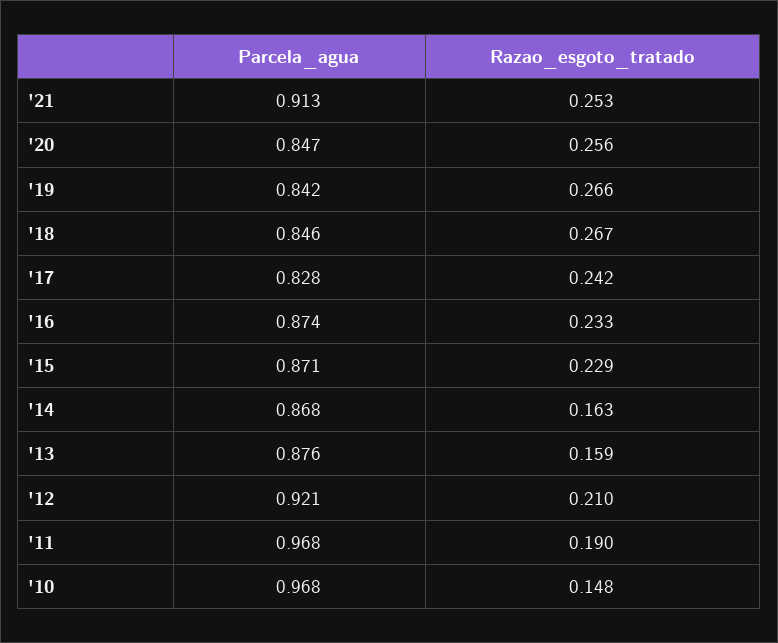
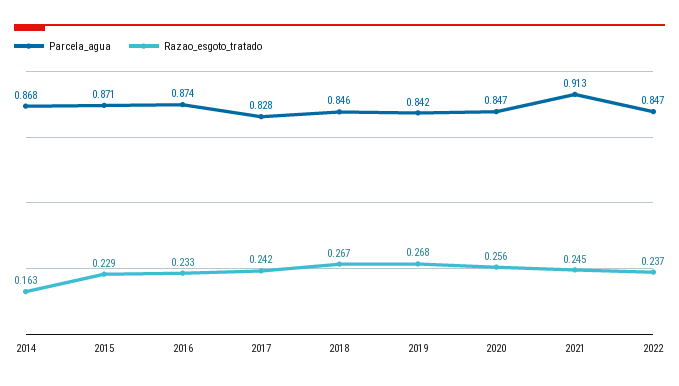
Razao_esgoto_tratado, '21: 0.253 -> 0.245
Razao_esgoto_tratado, '19: 0.266 -> 0.268
Parcela_agua, '13: 0.876 -> none
Razao_esgoto_tratado, '13: 0.159 -> none
Parcela_agua, '12: 0.921 -> none
Razao_esgoto_tratado, '12: 0.21 -> none
Parcela_agua, '11: 0.968 -> none
Razao_esgoto_tratado, '11: 0.19 -> none
Parcela_agua, '10: 0.968 -> none
Razao_esgoto_tratado, '10: 0.148 -> none
Parcela_agua, 2022: none -> 0.847
Razao_esgoto_tratado, 2022: none -> 0.237

